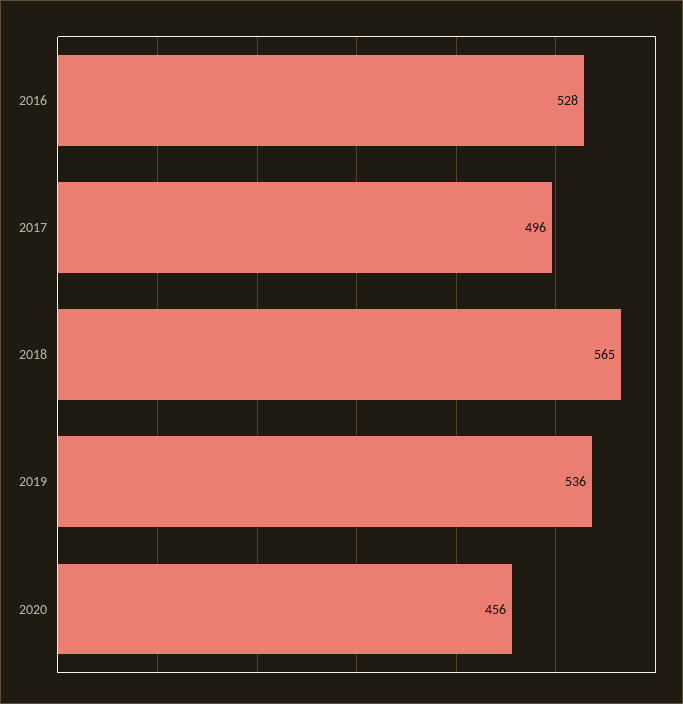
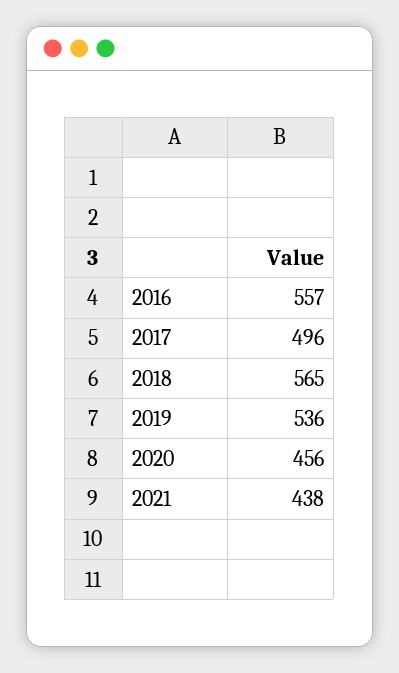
2016: 528 -> 557
2021: none -> 438

